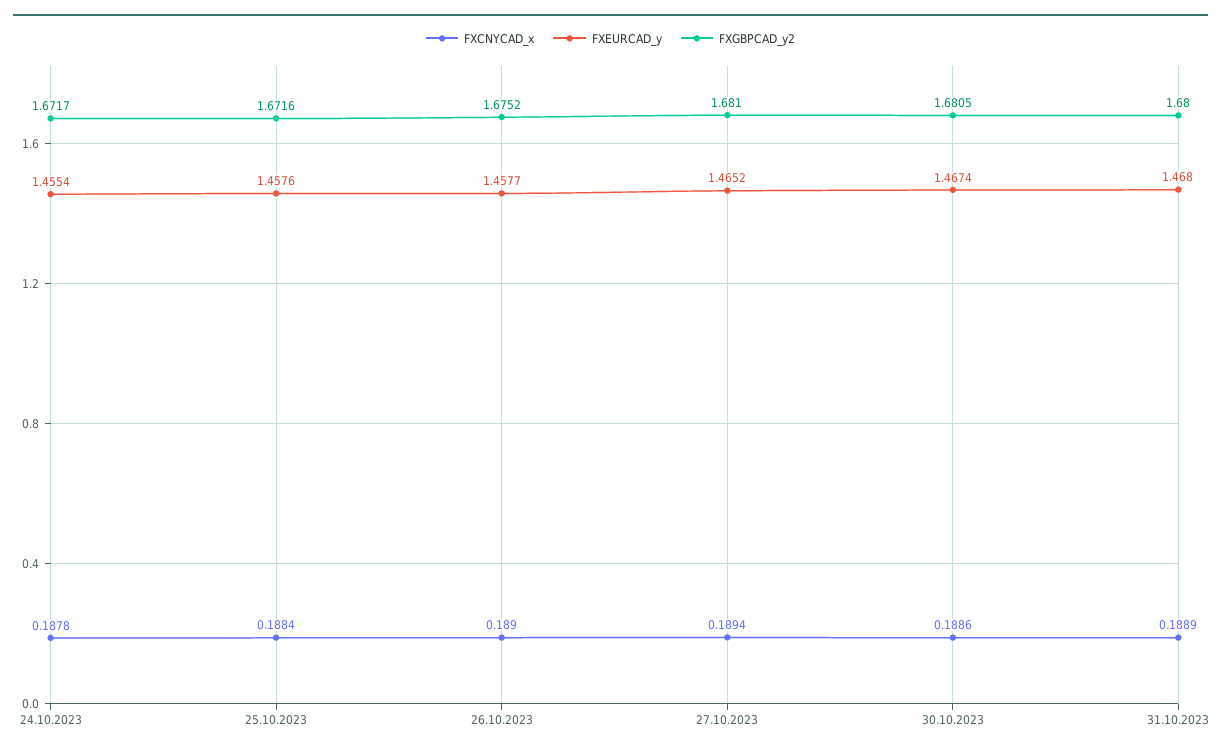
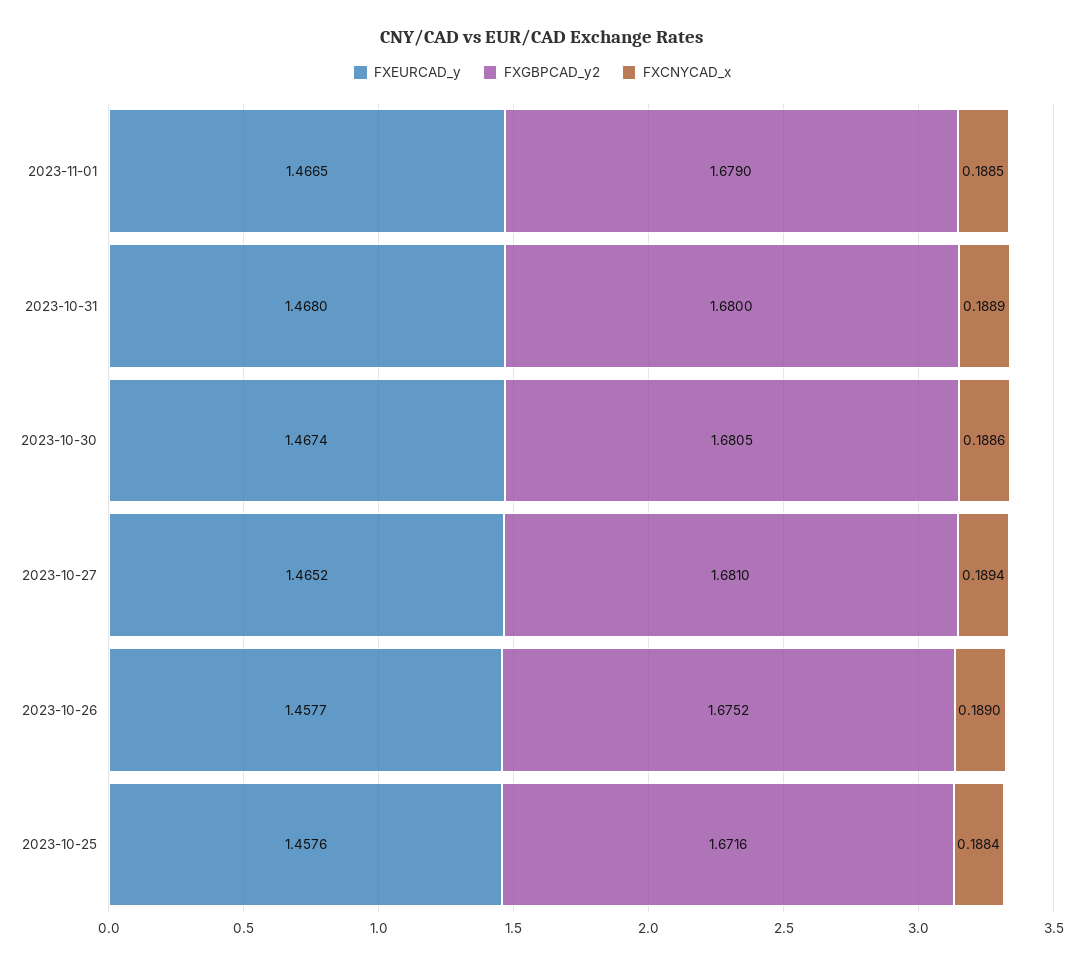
FXCNYCAD_x, 24.10.2023: 0.1878 -> none
FXEURCAD_y, 24.10.2023: 1.4554 -> none
FXGBPCAD_y2, 24.10.2023: 1.6717 -> none
FXEURCAD_y, 2023-11-01: none -> 1.4665
FXGBPCAD_y2, 2023-11-01: none -> 1.679
FXCNYCAD_x, 2023-11-01: none -> 0.1885

